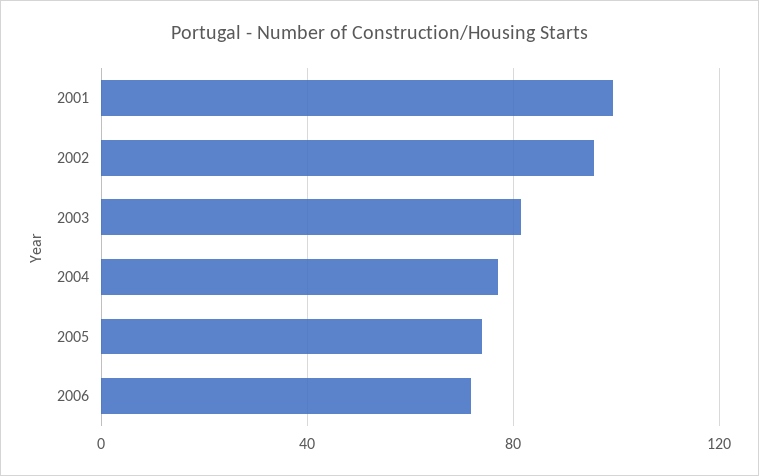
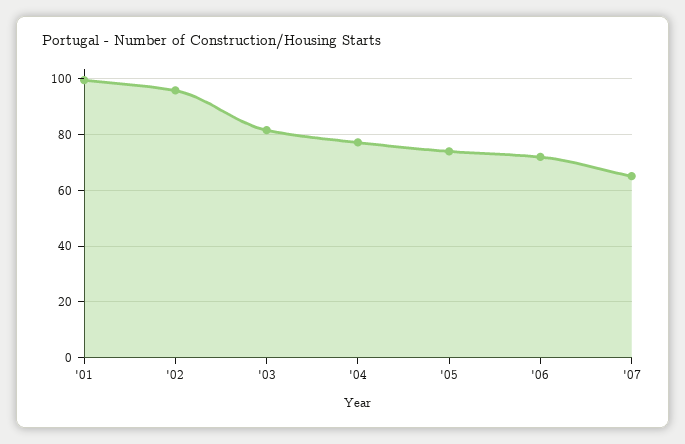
'07: none -> 65

